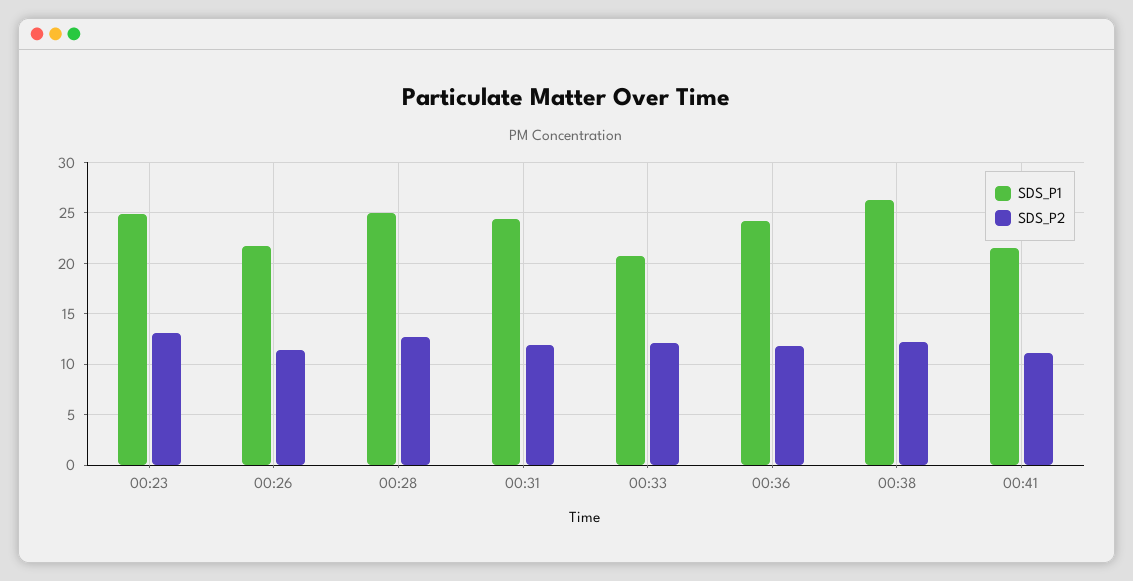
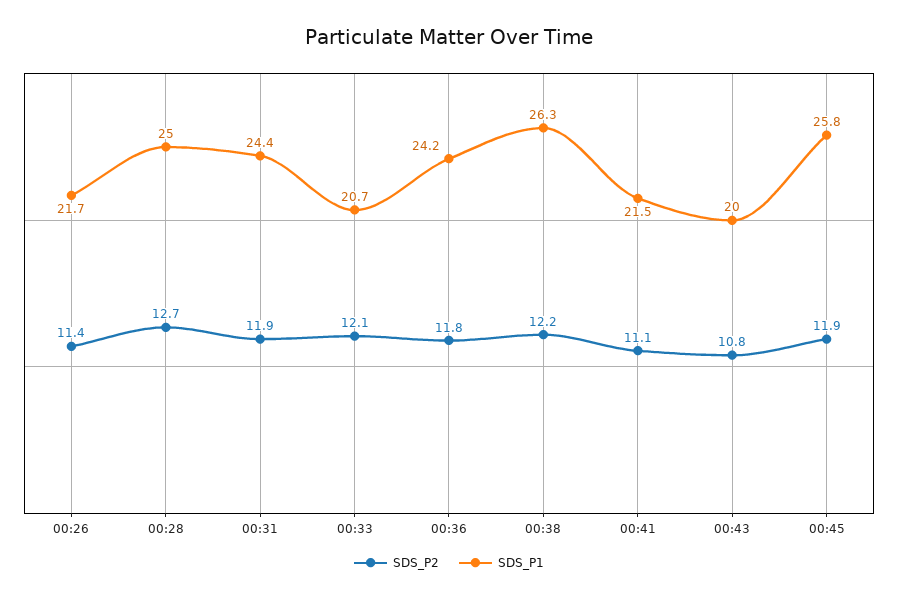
SDS_P1, 00:23: 25 -> none
SDS_P2, 00:23: 13 -> none
SDS_P2, 00:43: none -> 10.8
SDS_P1, 00:43: none -> 20
SDS_P2, 00:45: none -> 11.9
SDS_P1, 00:45: none -> 25.8

